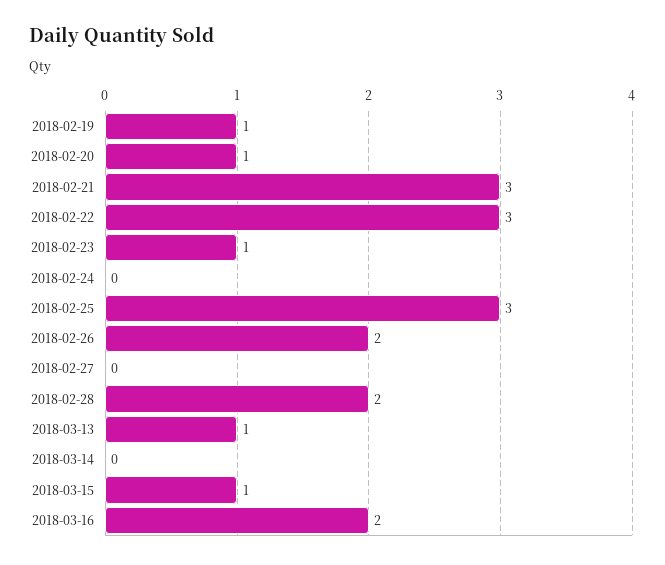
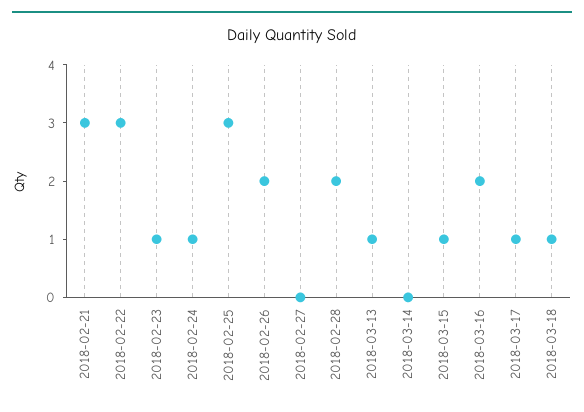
2018-02-19: 1 -> none
2018-02-20: 1 -> none
2018-02-24: 0 -> 1
2018-03-17: none -> 1
2018-03-18: none -> 1

